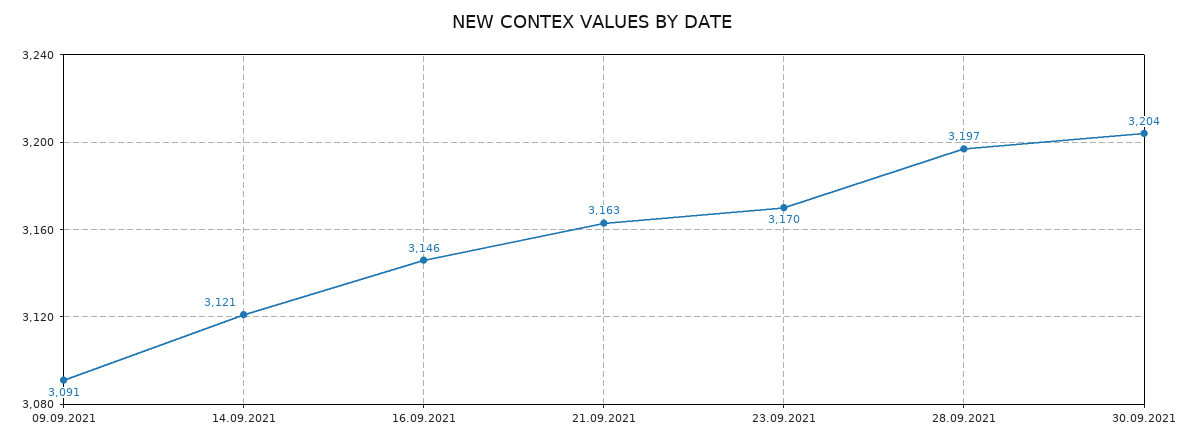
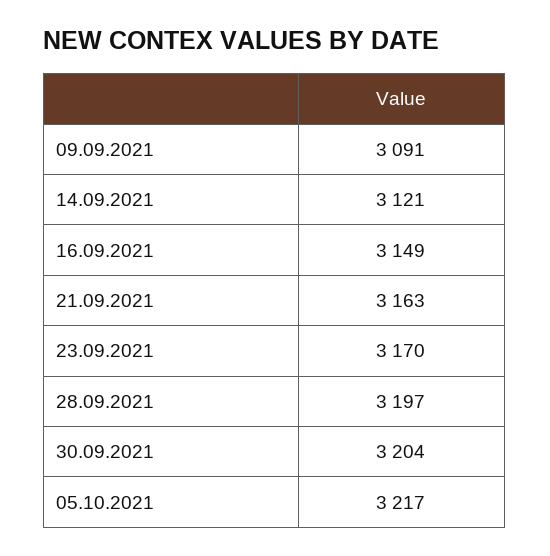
16.09.2021: 3146 -> 3149
05.10.2021: none -> 3217

